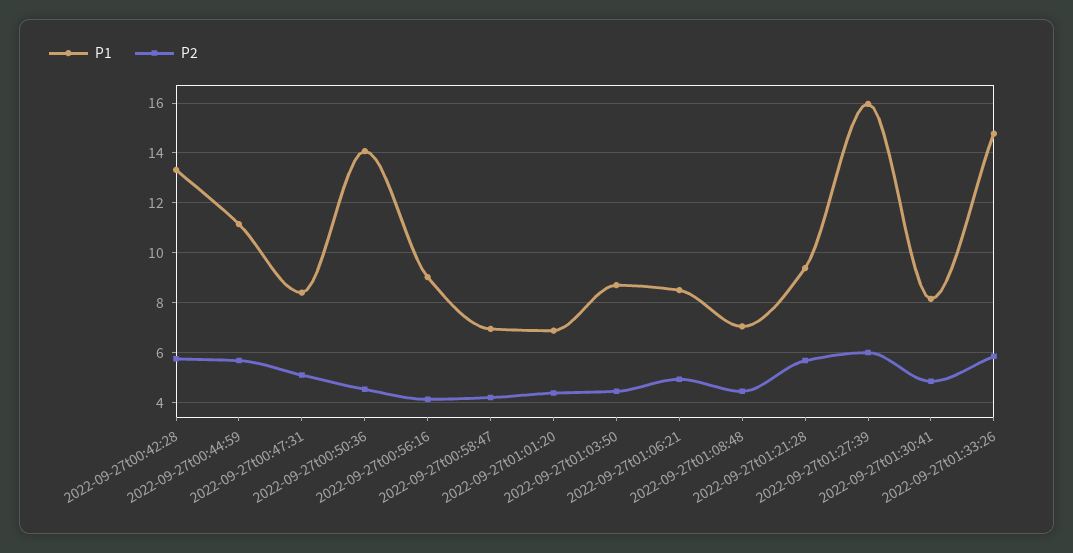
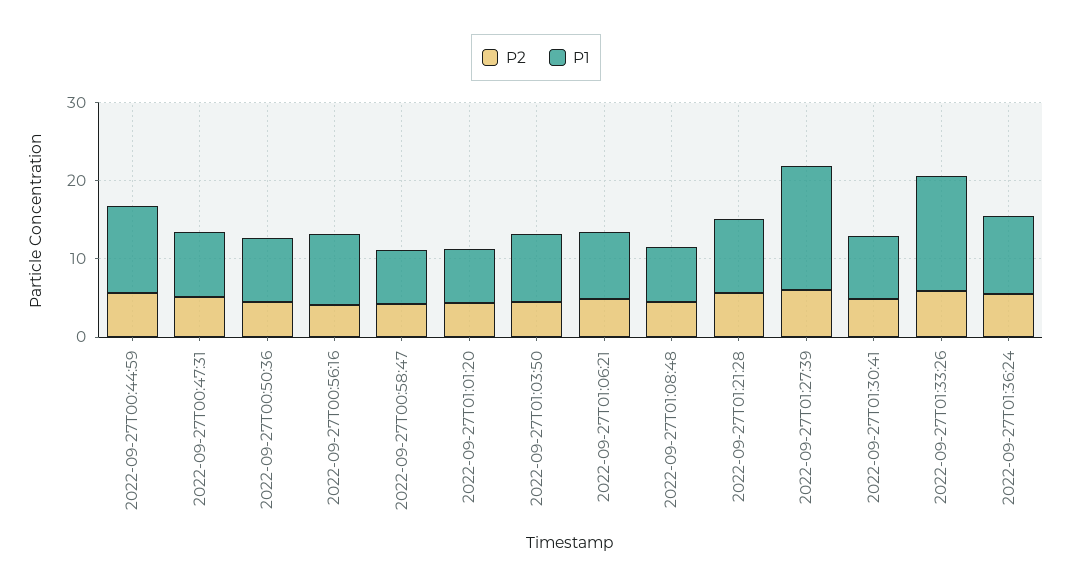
P1, 2022-09-27t00:42:28: 13.25 -> none
P2, 2022-09-27t00:42:28: 5.75 -> none
P1, 2022-09-27t00:50:36: 14 -> 8
P2, 2022-09-27T01:36:24: none -> 6
P1, 2022-09-27T01:36:24: none -> 10

